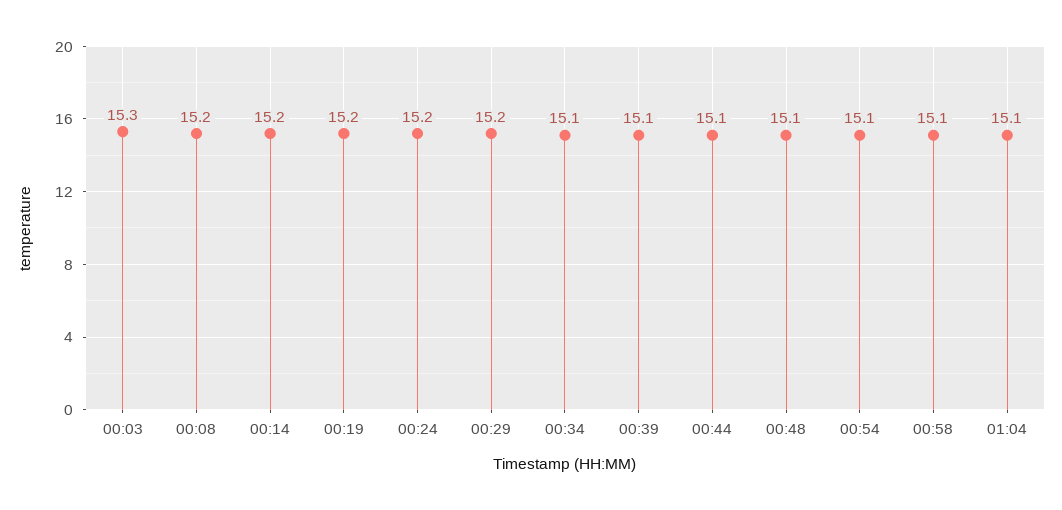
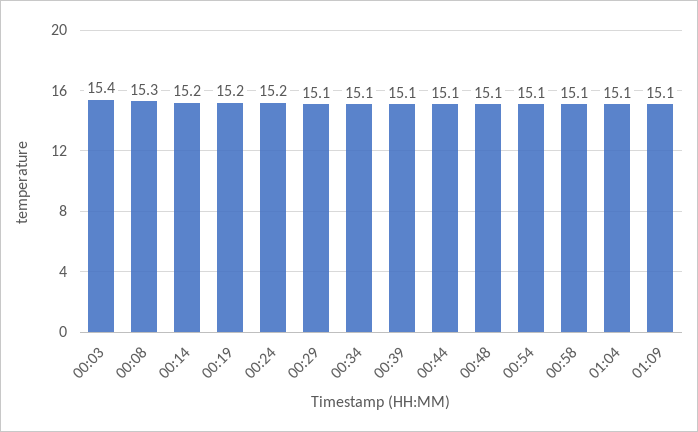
00:03: 15.3 -> 15.4
00:08: 15.2 -> 15.3
00:29: 15.2 -> 15.1
01:09: none -> 15.1

